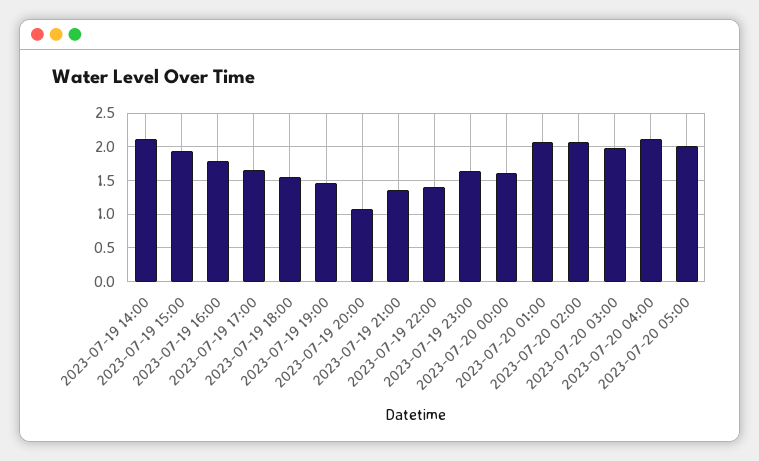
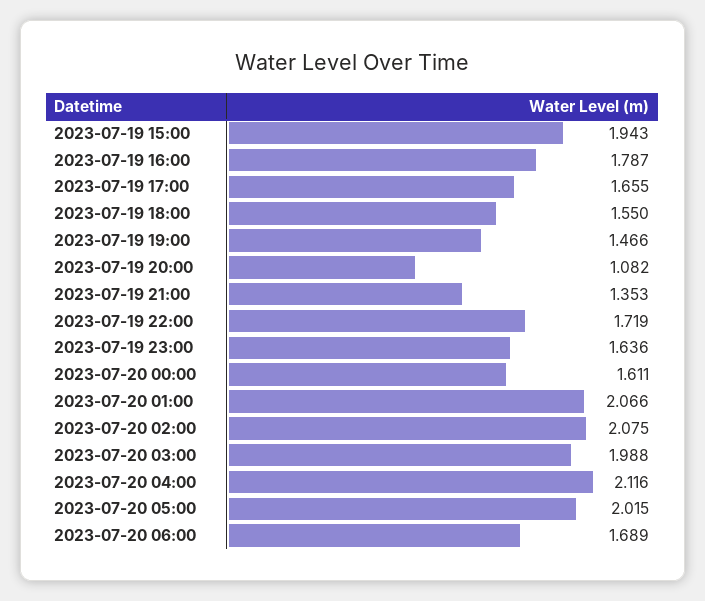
2023-07-19 14:00: 2.1 -> none
2023-07-19 22:00: 1.4 -> 1.719
2023-07-20 06:00: none -> 1.689

